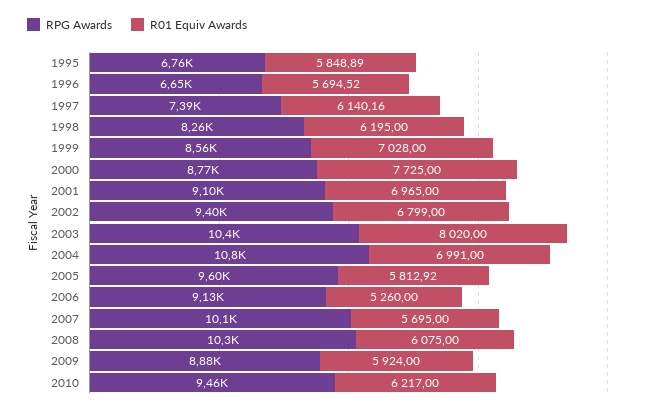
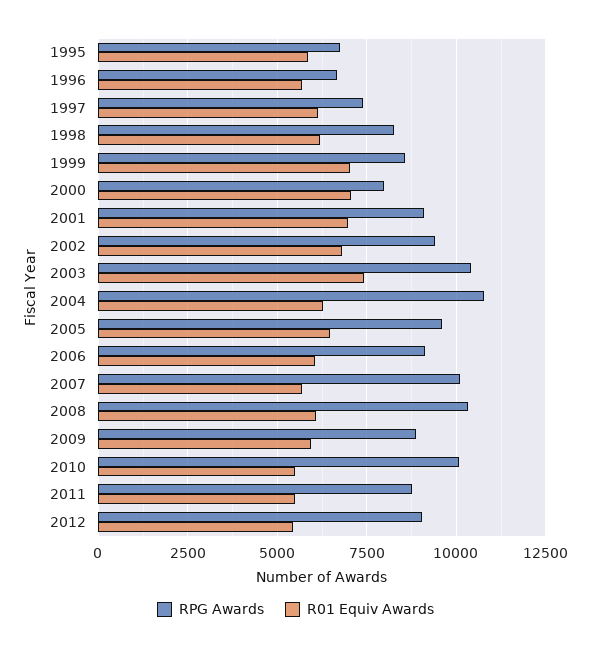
RPG Awards, 2000: 8770 -> 8000
R01 Equiv Awards, 2000: 7725 -> 7000
R01 Equiv Awards, 2003: 8020 -> 7500
R01 Equiv Awards, 2004: 6991 -> 6250
R01 Equiv Awards, 2005: 5812.92 -> 6500
R01 Equiv Awards, 2006: 5260 -> 6000
RPG Awards, 2010: 9460 -> 10000
R01 Equiv Awards, 2010: 6217 -> 5500
RPG Awards, 2011: none -> 8750
R01 Equiv Awards, 2011: none -> 5500
RPG Awards, 2012: none -> 9000
R01 Equiv Awards, 2012: none -> 5500

